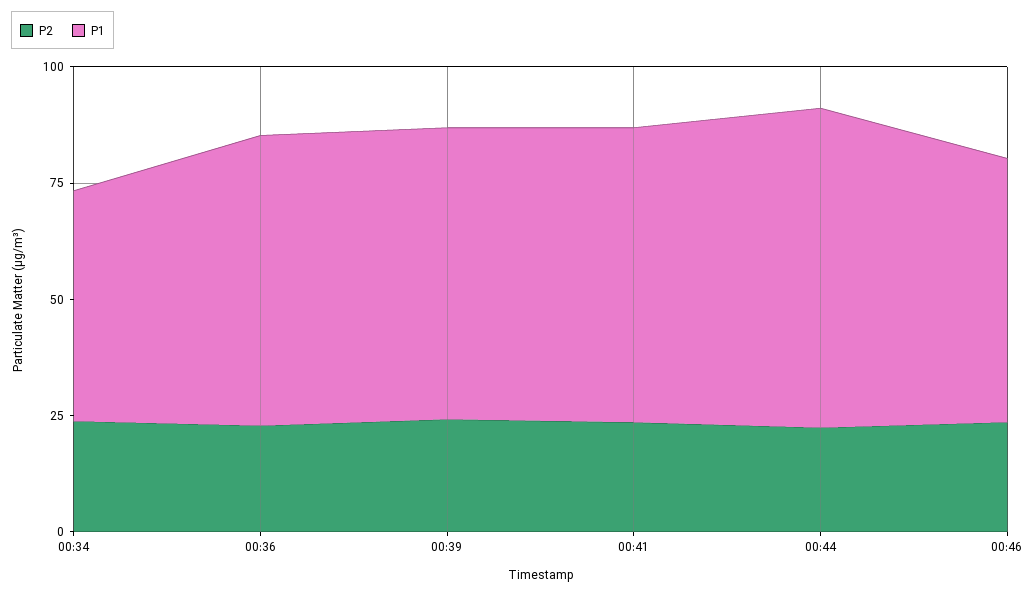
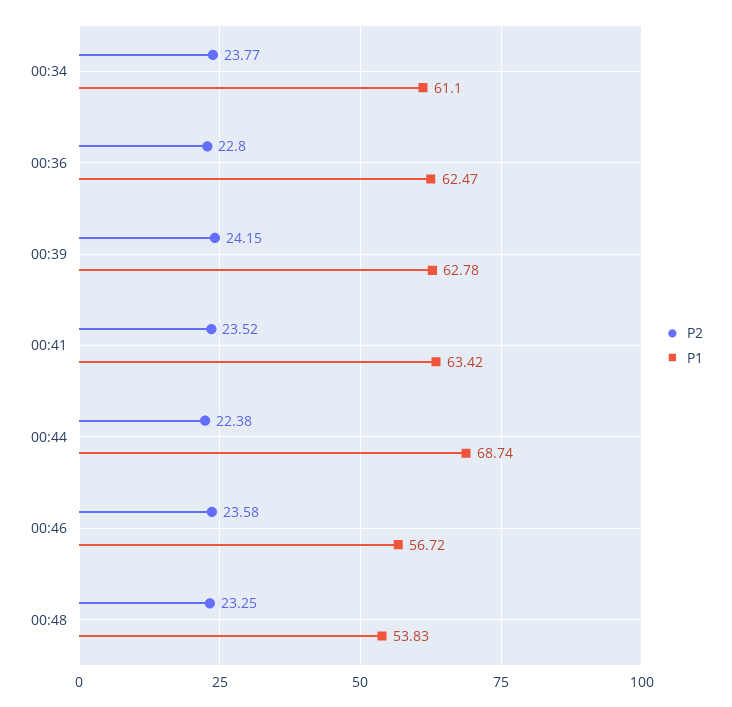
P1, 00:34: 50 -> 61.1
P2, 00:48: none -> 23.25
P1, 00:48: none -> 53.83

